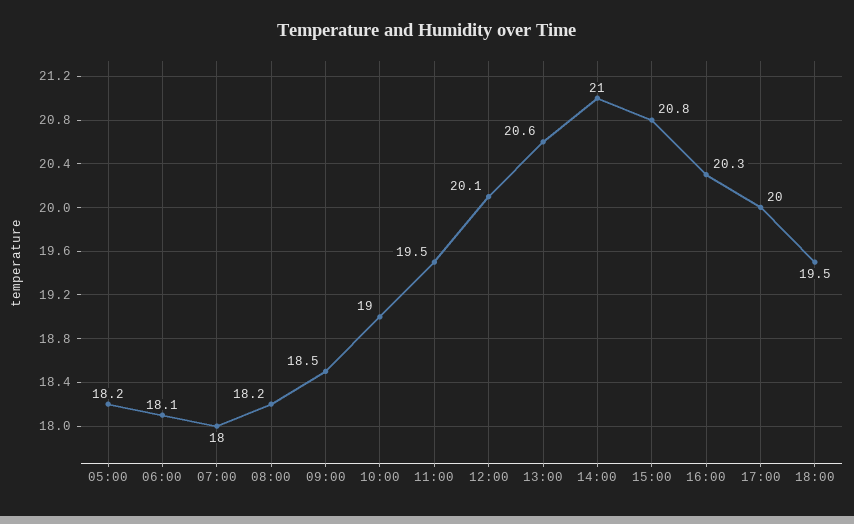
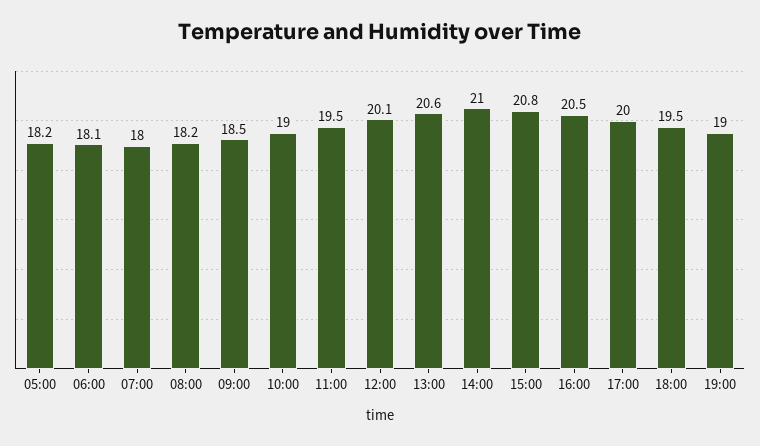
16:00: 20.3 -> 20.5
19:00: none -> 19

